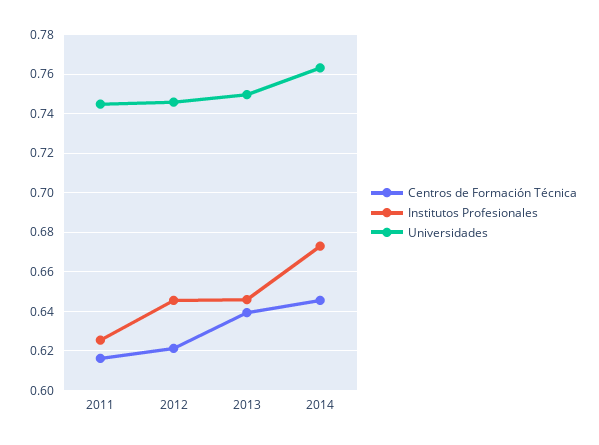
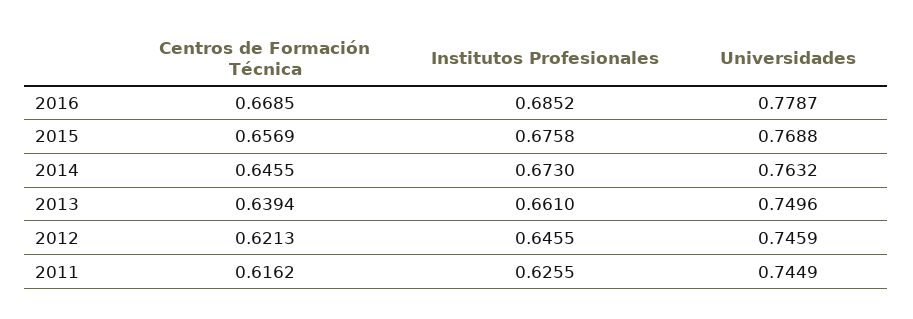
Institutos Profesionales, 2013: 0.645 -> 0.661
Centros de Formación Técnica, 2016: none -> 0.6685
Institutos Profesionales, 2016: none -> 0.6852
Universidades, 2016: none -> 0.7787
Centros de Formación Técnica, 2015: none -> 0.6569
Institutos Profesionales, 2015: none -> 0.6758
Universidades, 2015: none -> 0.7688

